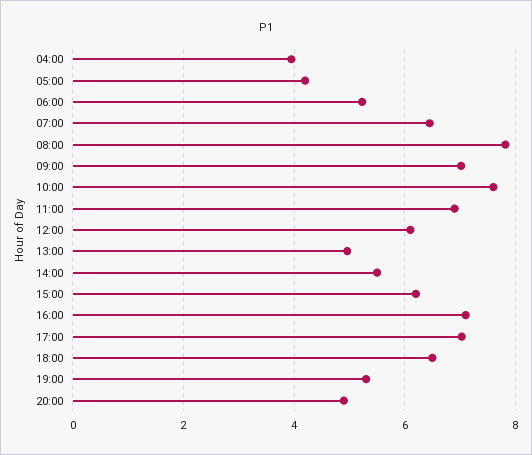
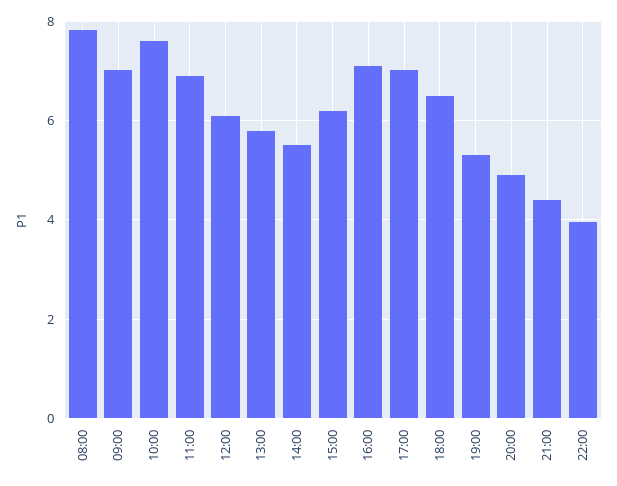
04:00: 4 -> none
05:00: 4.2 -> none
06:00: 5.2 -> none
07:00: 6.4 -> none
13:00: 5 -> 5.8
21:00: none -> 4.4
22:00: none -> 4

